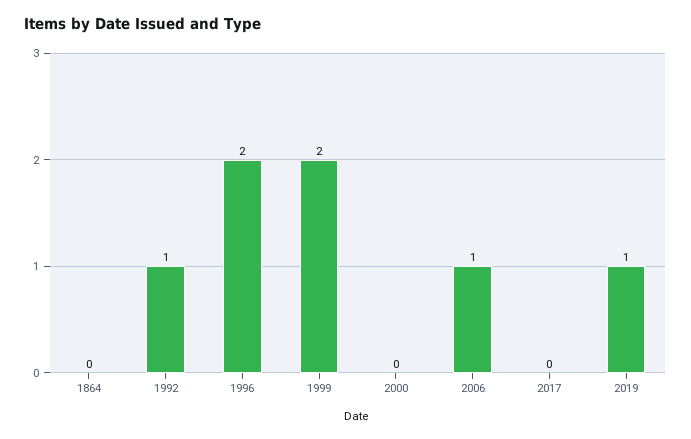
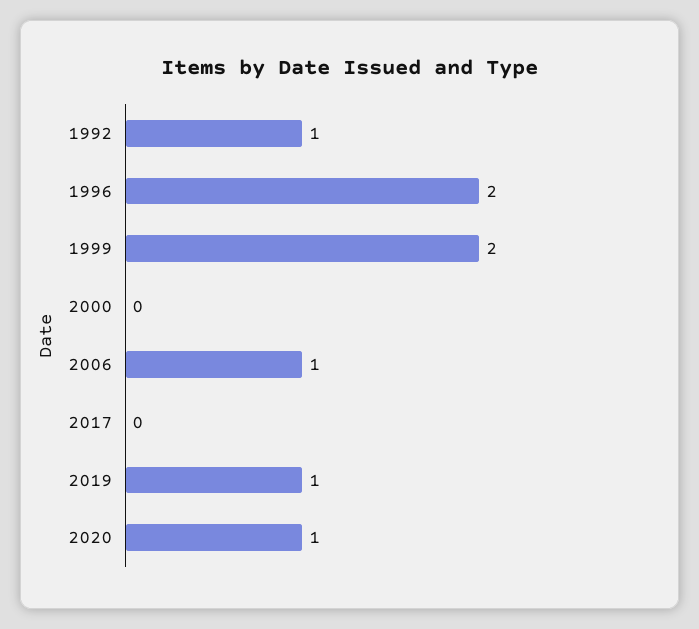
1864: 0 -> none
2020: none -> 1

